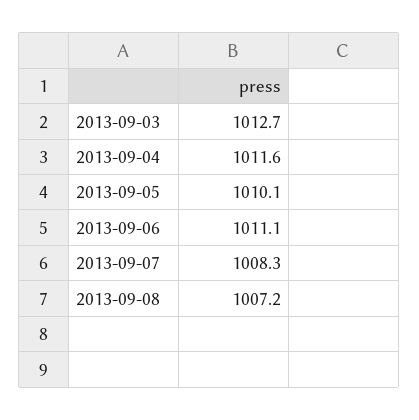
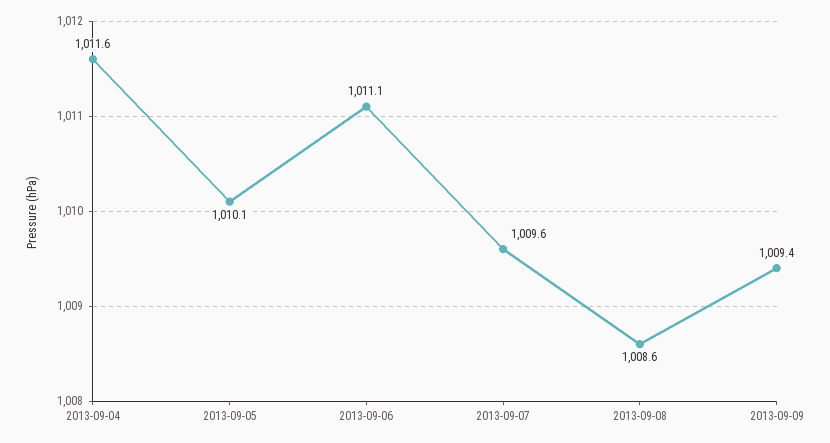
2013-09-03: 1012.7 -> none
2013-09-07: 1008.3 -> 1009.6
2013-09-08: 1007.2 -> 1008.6
2013-09-09: none -> 1009.4

